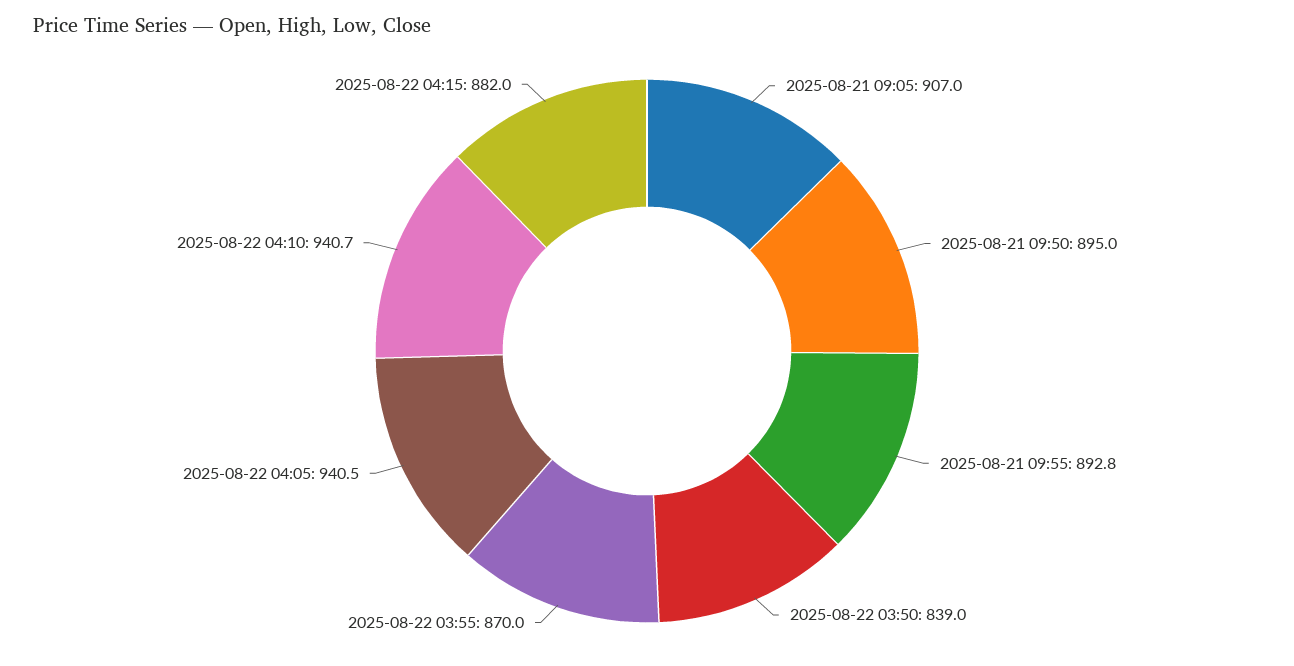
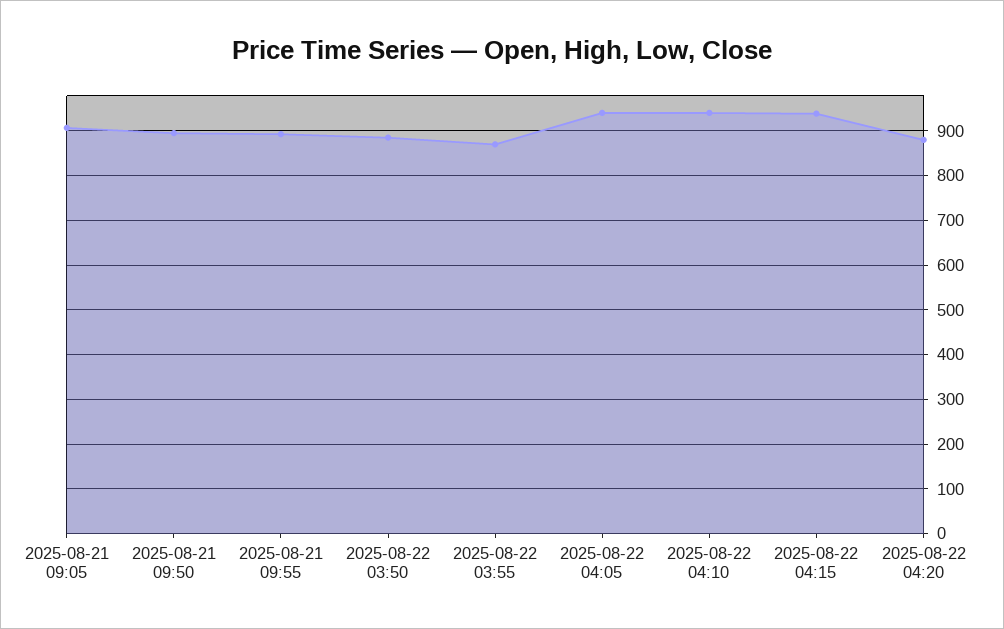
2025-08-22 03:50: 839 -> 880
2025-08-22 04:15: 882 -> 940
2025-08-22 04:20: none -> 880

